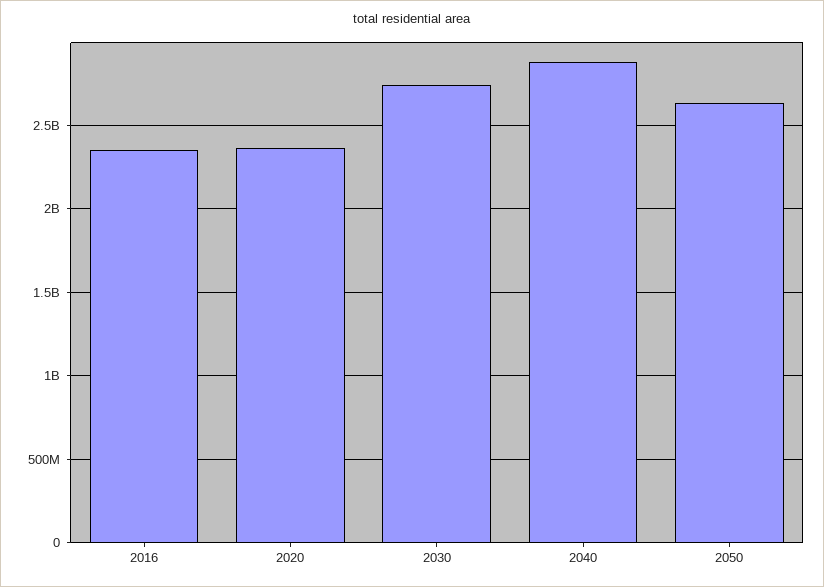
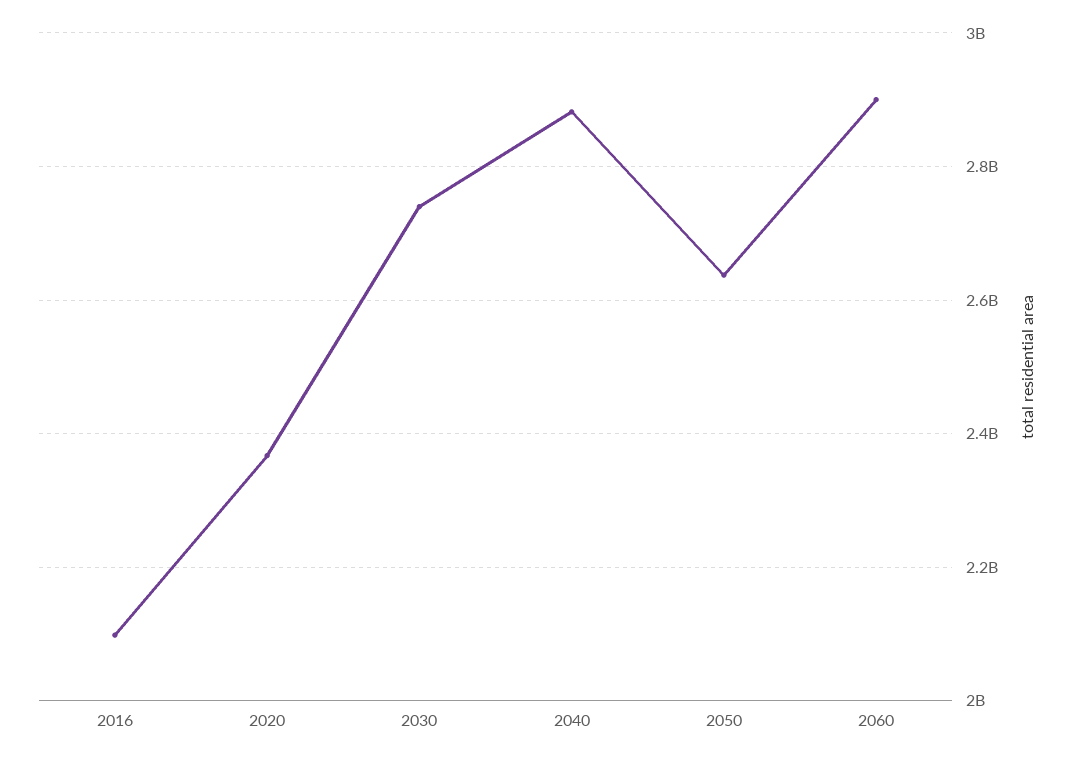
2016: 2350000000 -> 2100000000
2060: none -> 2900000000

